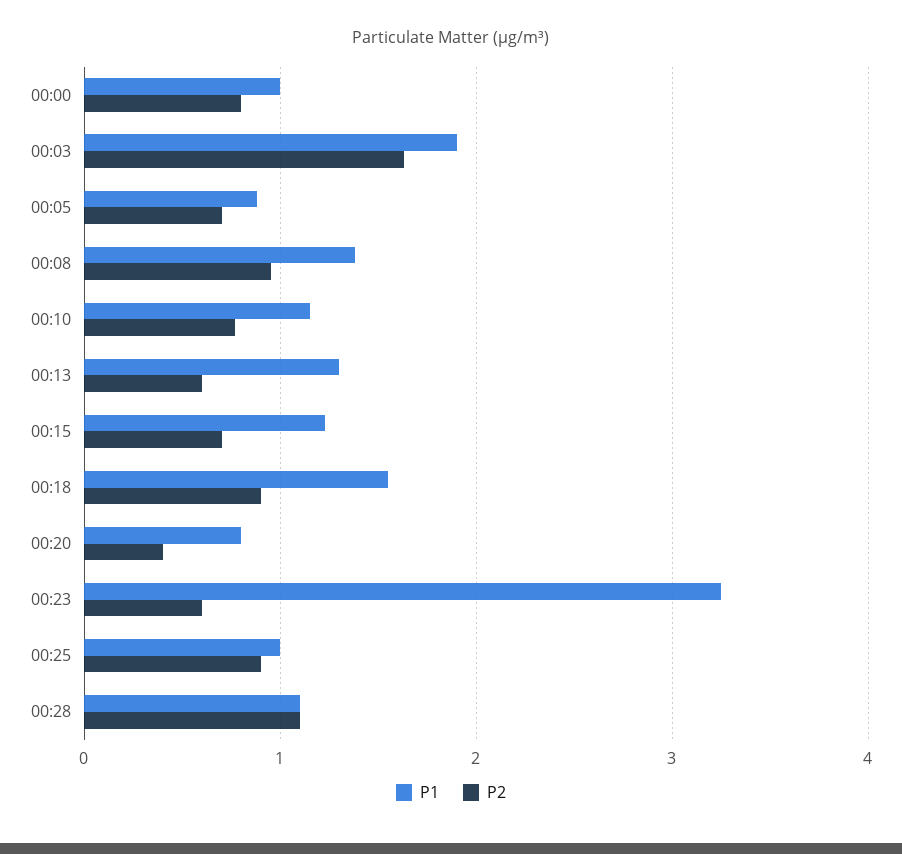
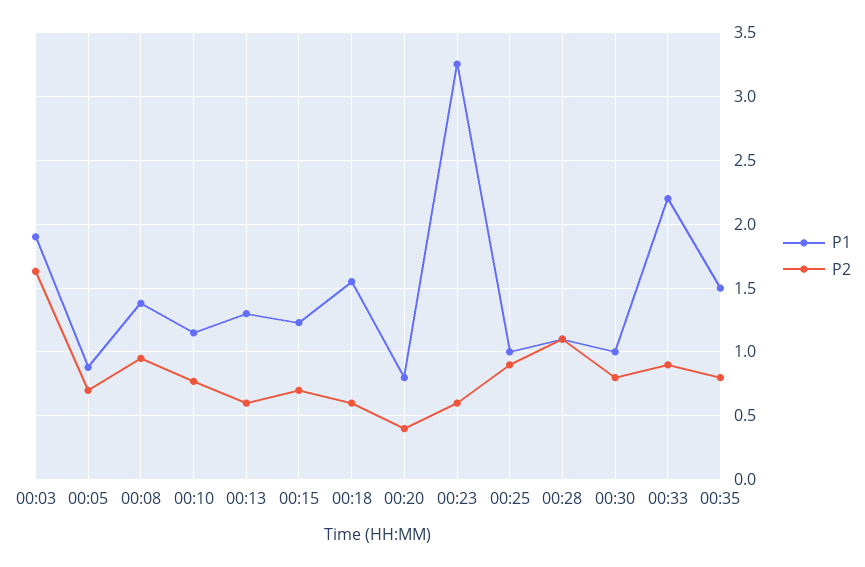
P1, 00:00: 1 -> none
P2, 00:00: 0.8 -> none
P2, 00:18: 0.9 -> 0.6
P1, 00:30: none -> 1
P2, 00:30: none -> 0.8
P1, 00:33: none -> 2.2
P2, 00:33: none -> 0.9
P1, 00:35: none -> 1.5
P2, 00:35: none -> 0.8

